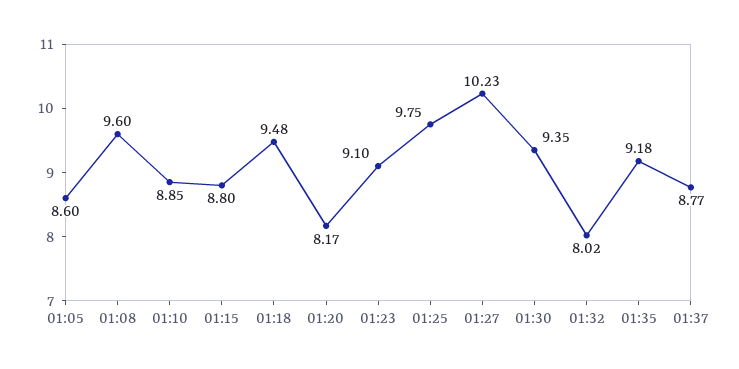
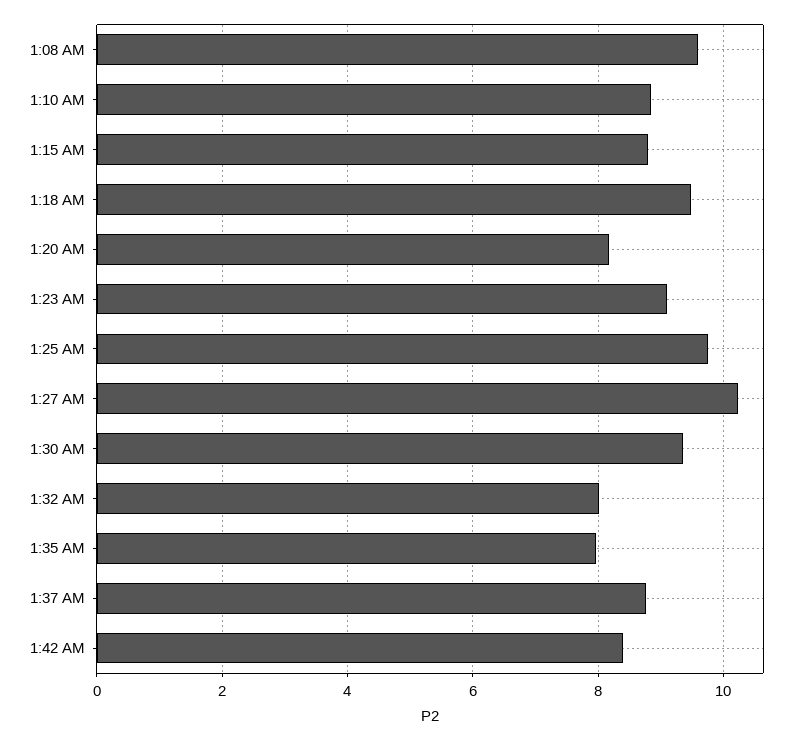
01:05: 8.6 -> none
01:35: 9.18 -> 8
1:42 AM: none -> 8.4

